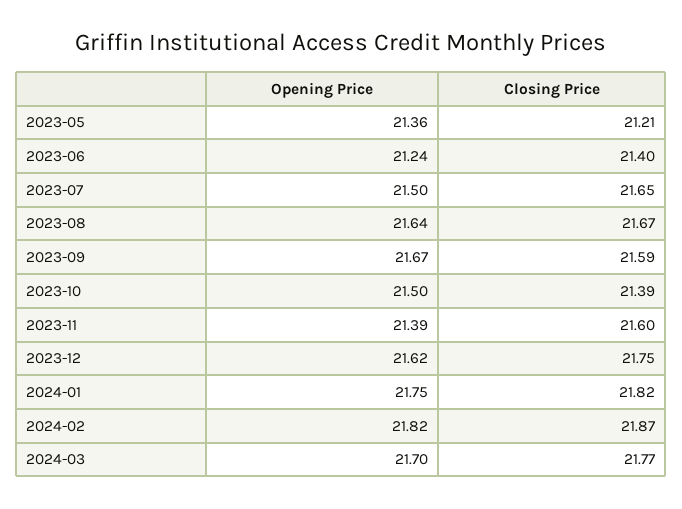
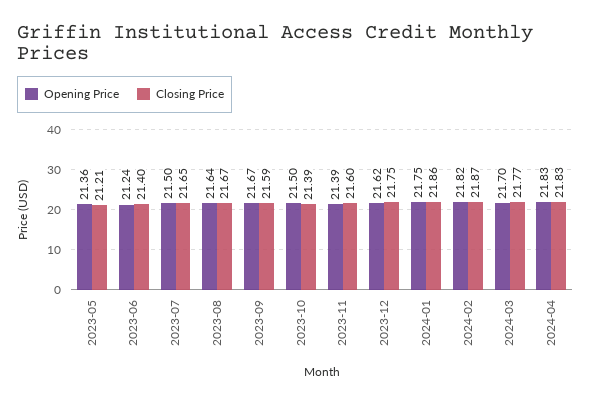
Closing Price, 2024-01: 21.82 -> 21.86
Opening Price, 2024-04: none -> 21.83
Closing Price, 2024-04: none -> 21.83

